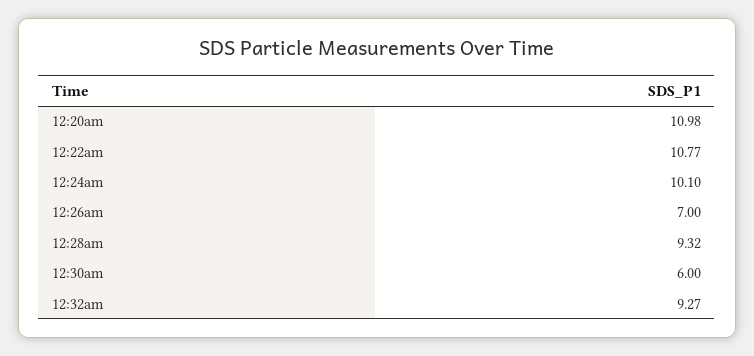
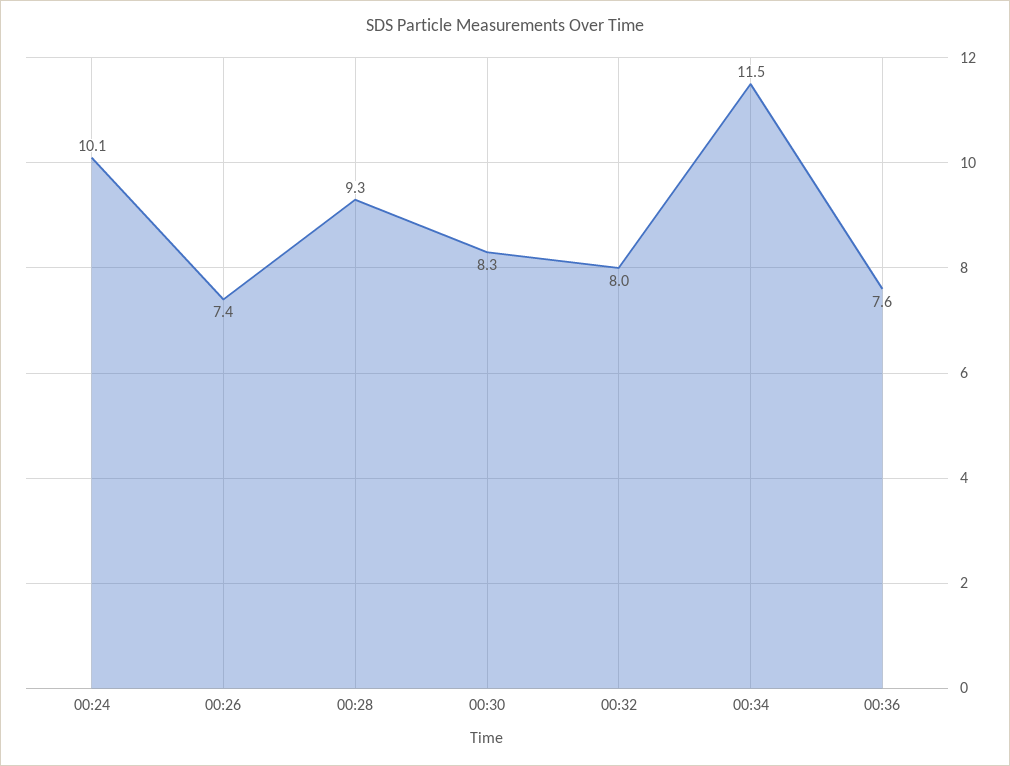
12:20am: 10.98 -> none
12:22am: 10.77 -> none
12:26am: 7 -> 7.4
12:30am: 6 -> 8.3
12:32am: 9.27 -> 8
00:34: none -> 11.5
00:36: none -> 7.6

